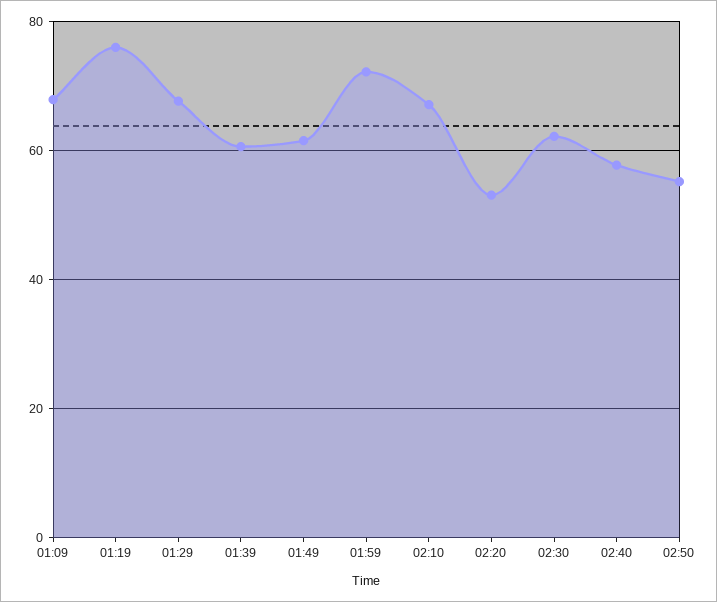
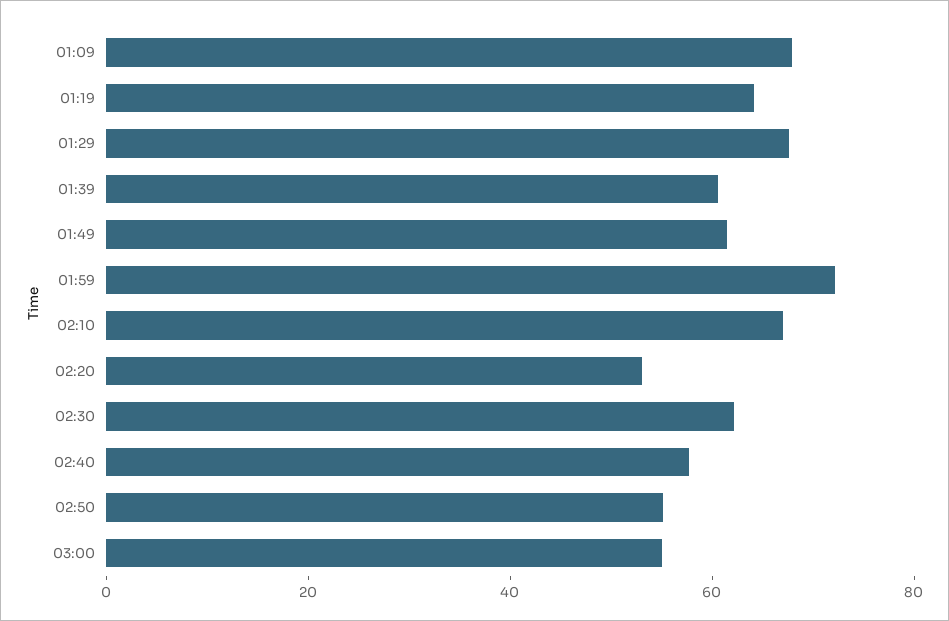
01:19: 76 -> 65
03:00: none -> 55

